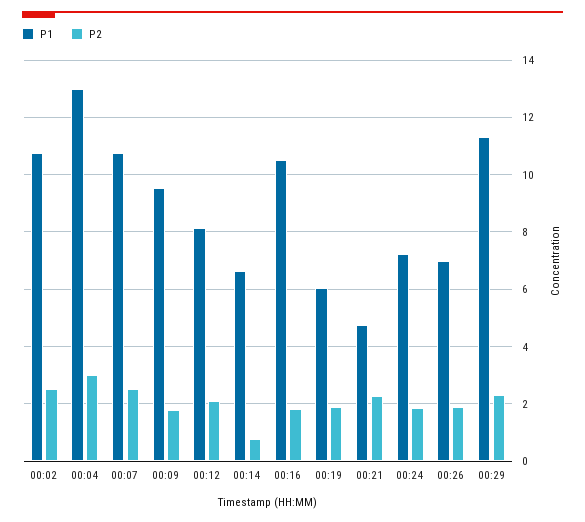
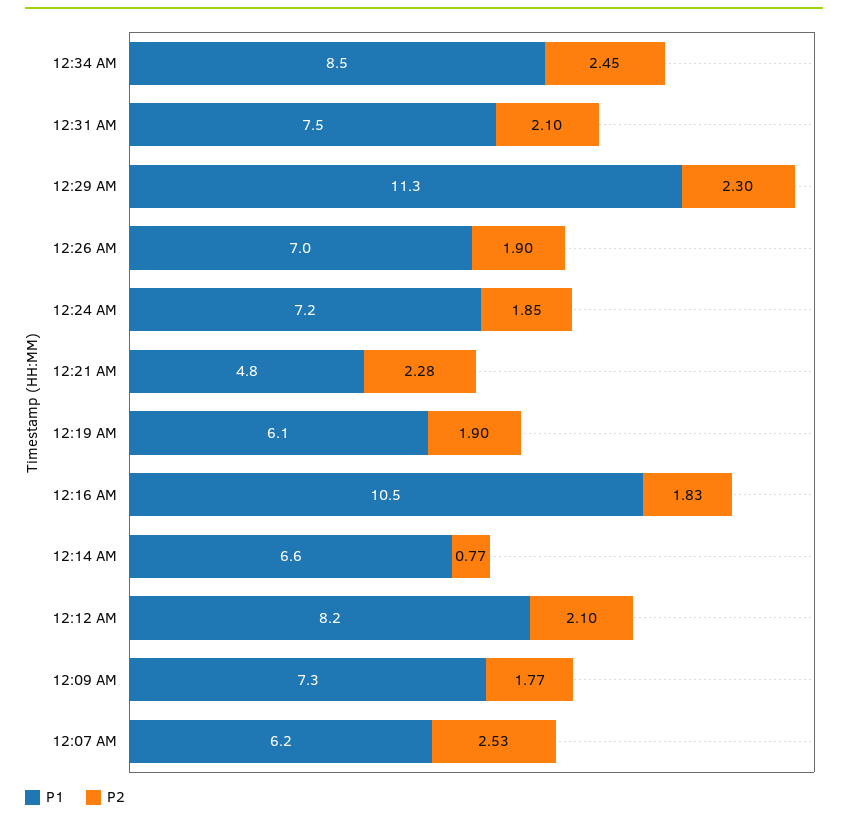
P1, 00:02: 10.75 -> none
P2, 00:02: 2.5 -> none
P1, 00:04: 13 -> none
P2, 00:04: 3 -> none
P1, 00:07: 10.75 -> 6.2
P1, 00:09: 9.5 -> 7.3
P1, 12:34 AM: none -> 8.5
P2, 12:34 AM: none -> 2.45
P1, 12:31 AM: none -> 7.5
P2, 12:31 AM: none -> 2.1

